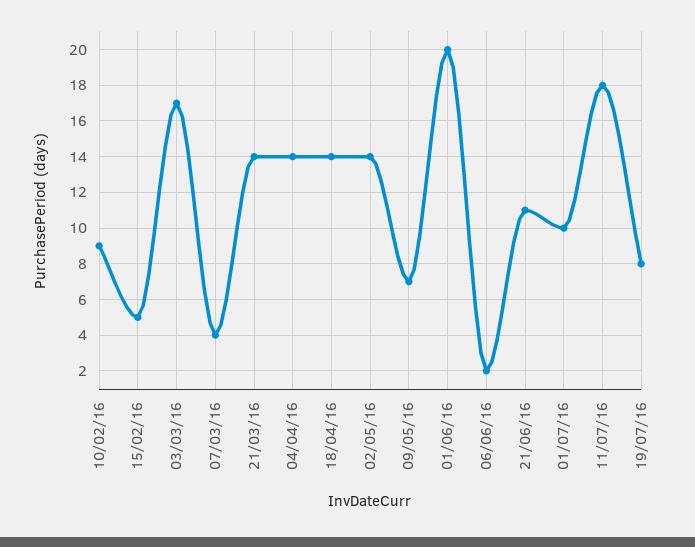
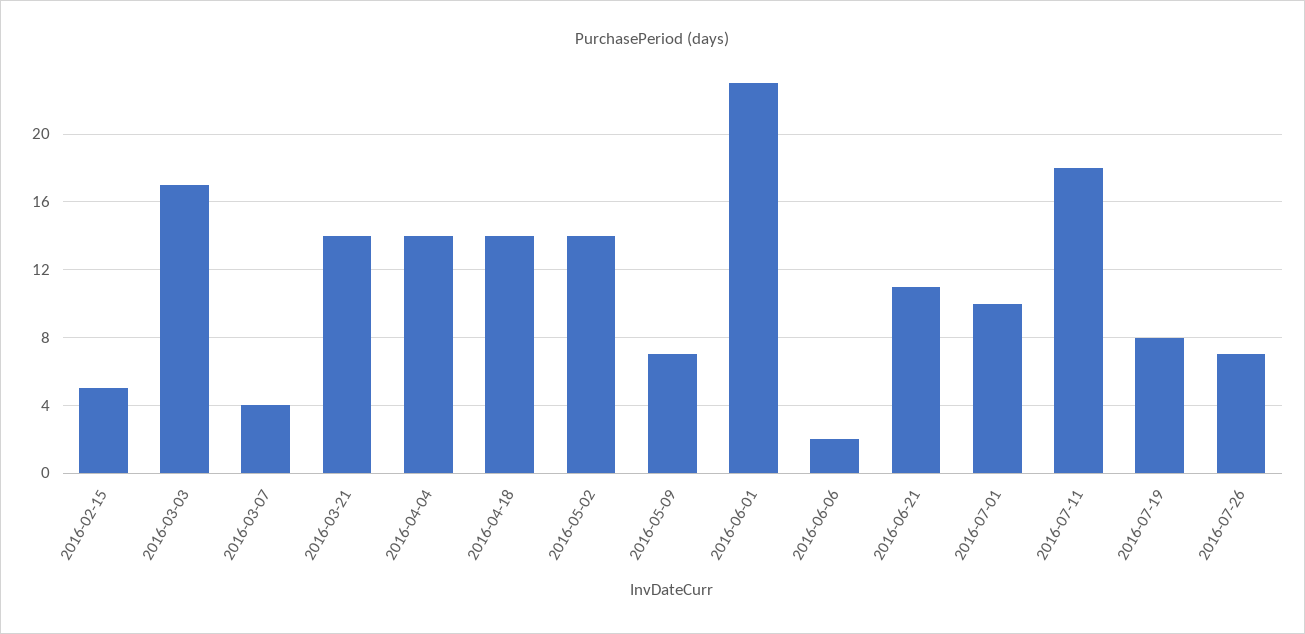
10/02/16: 9 -> none
01/06/16: 20 -> 23
2016-07-26: none -> 7

